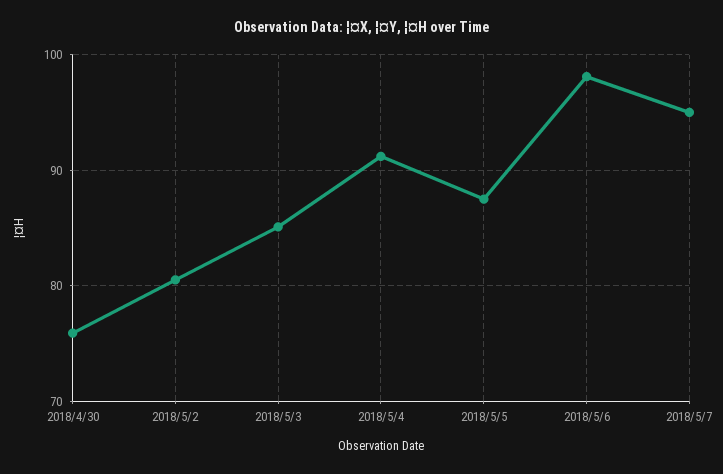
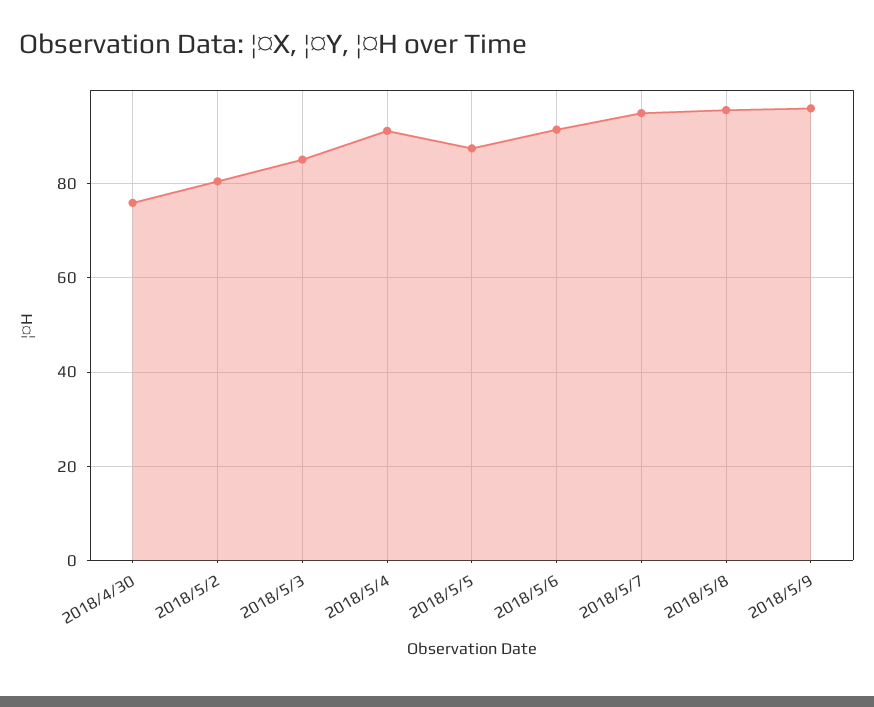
2018/5/6: 98 -> 92
2018/5/8: none -> 96
2018/5/9: none -> 96

